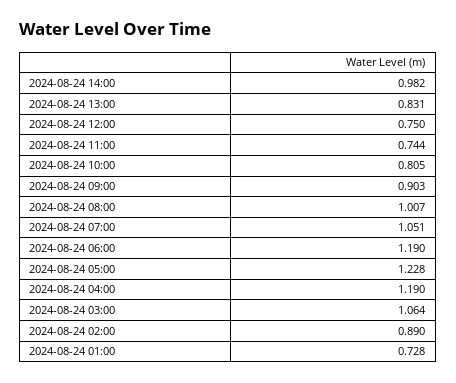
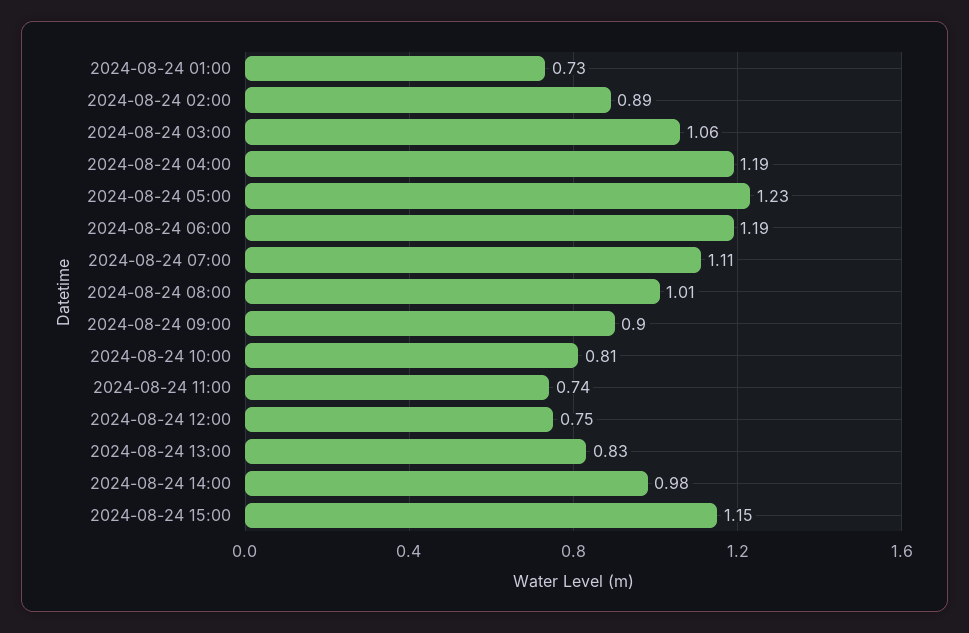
2024-08-24 07:00: 1.051 -> 1.11
2024-08-24 15:00: none -> 1.15

